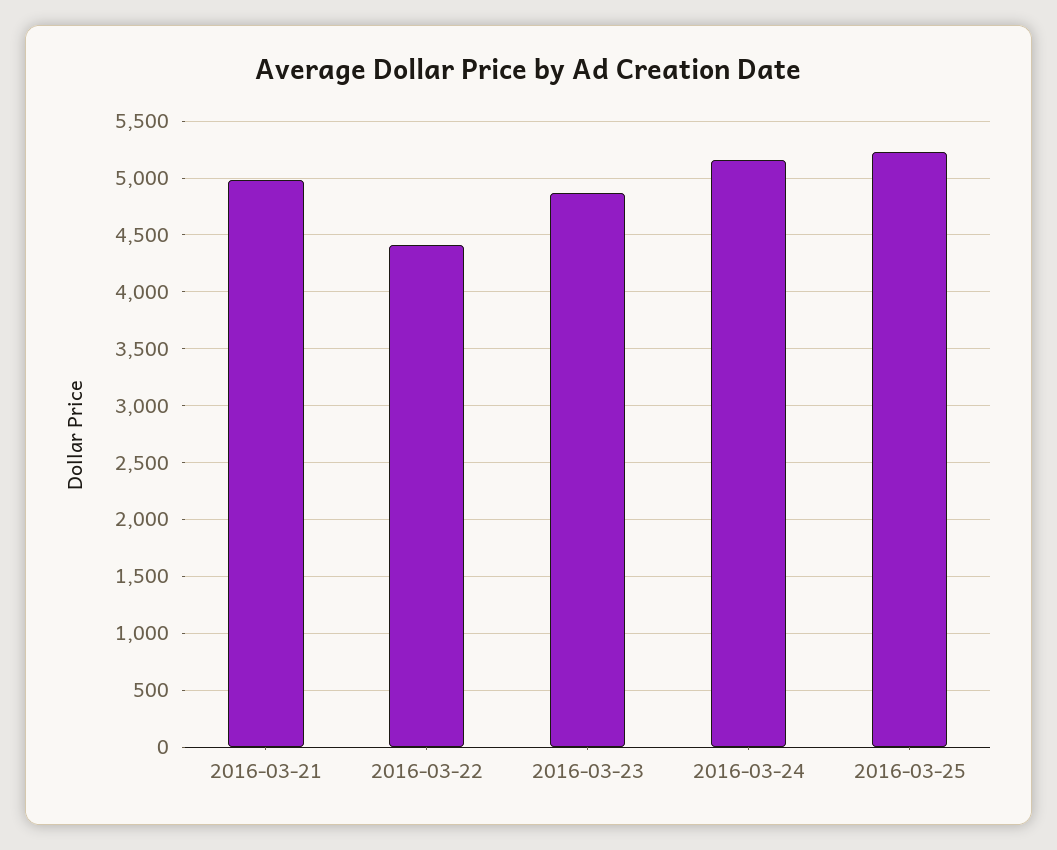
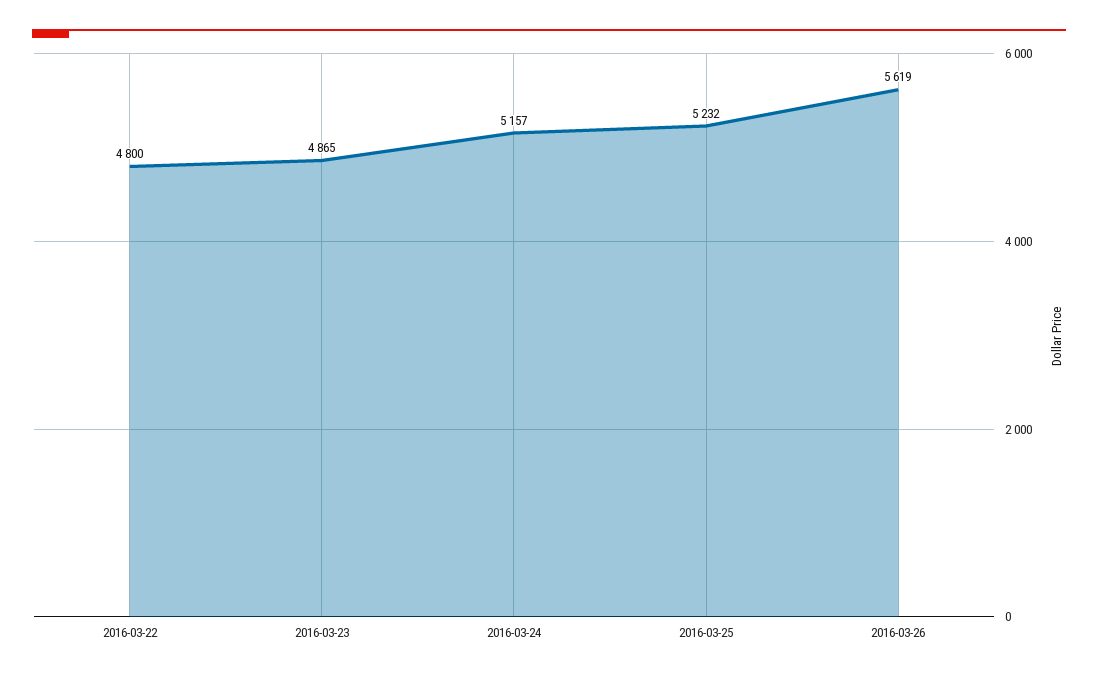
2016-03-21: 5000 -> none
2016-03-22: 4400 -> 4800
2016-03-26: none -> 5619

